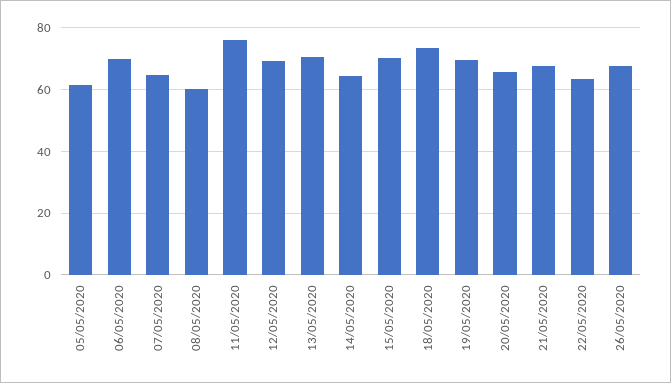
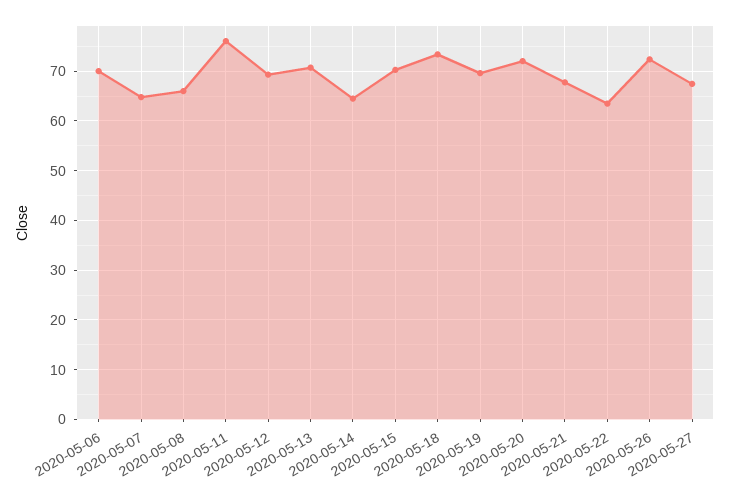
05/05/2020: 62 -> none
08/05/2020: 60 -> 66
20/05/2020: 66 -> 72
26/05/2020: 68 -> 72
2020-05-27: none -> 68

